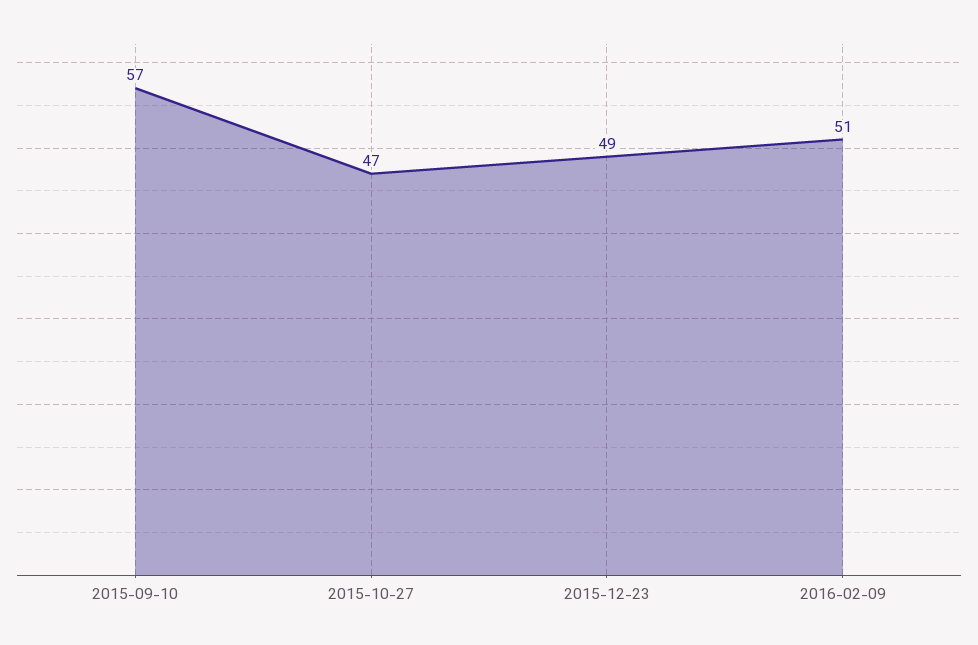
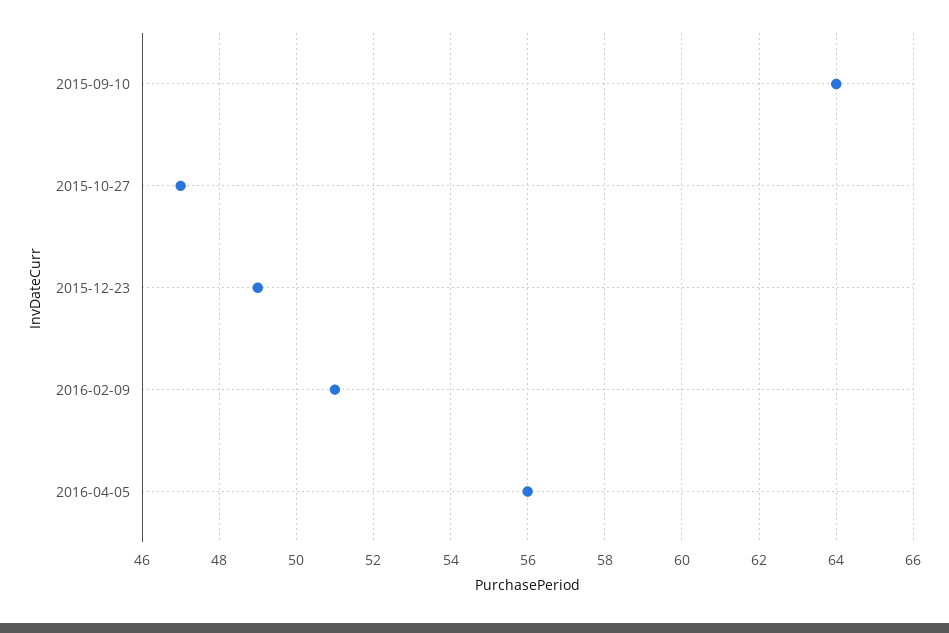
2015-09-10: 57 -> 64
2016-04-05: none -> 56

